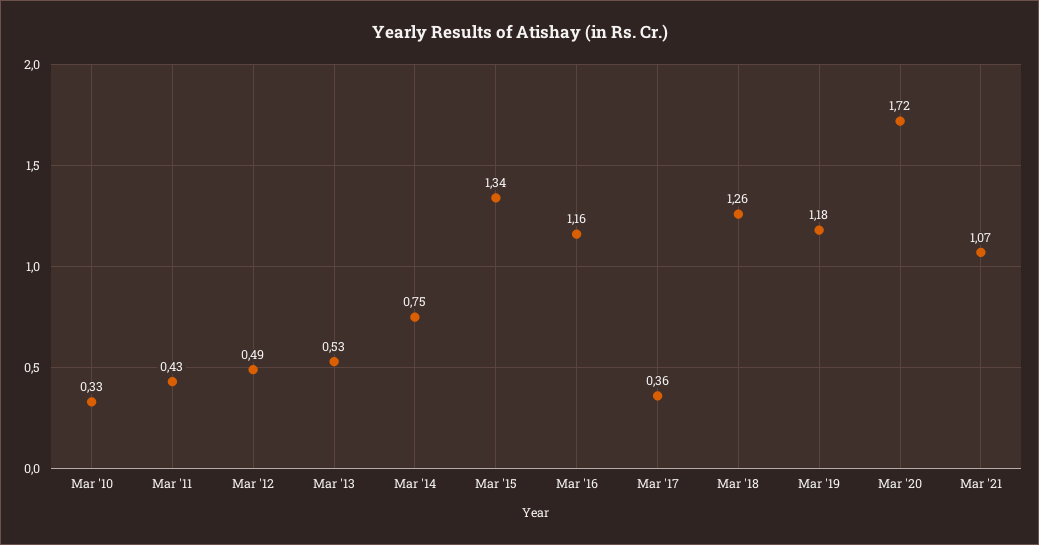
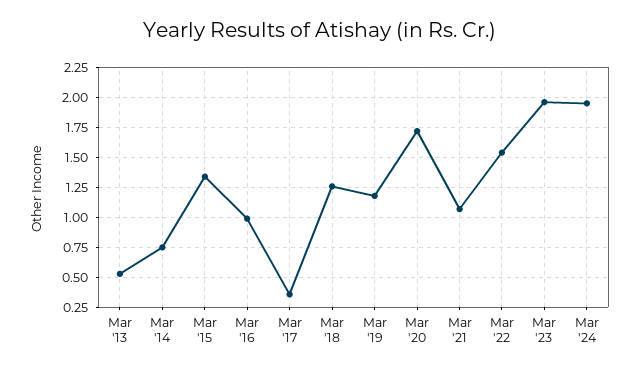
Mar '10: 0.33 -> none
Mar '11: 0.43 -> none
Mar '12: 0.49 -> none
Mar '16: 1.16 -> 1
Mar '22: none -> 1.55
Mar '23: none -> 1.95
Mar '24: none -> 1.95

